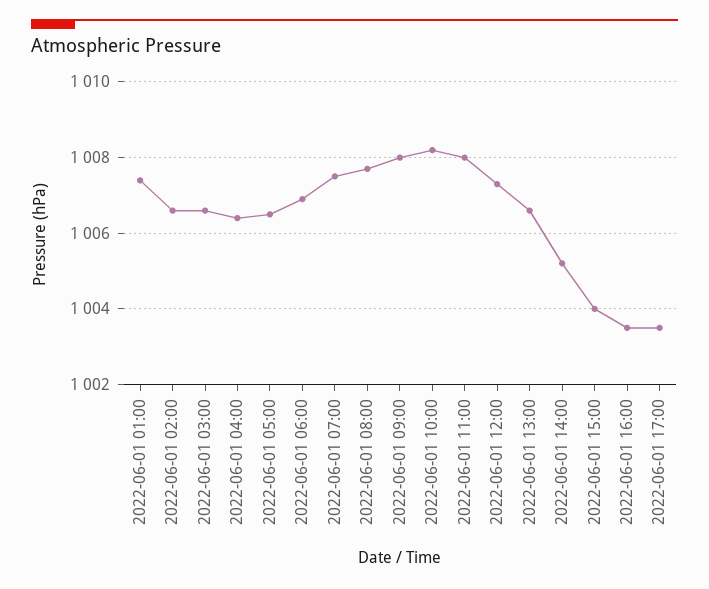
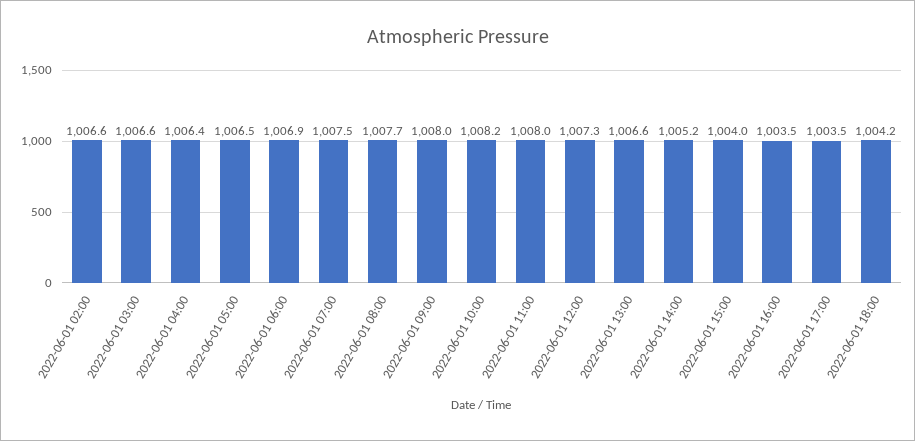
2022-06-01 01:00: 1007.5 -> none
2022-06-01 18:00: none -> 1004.2

